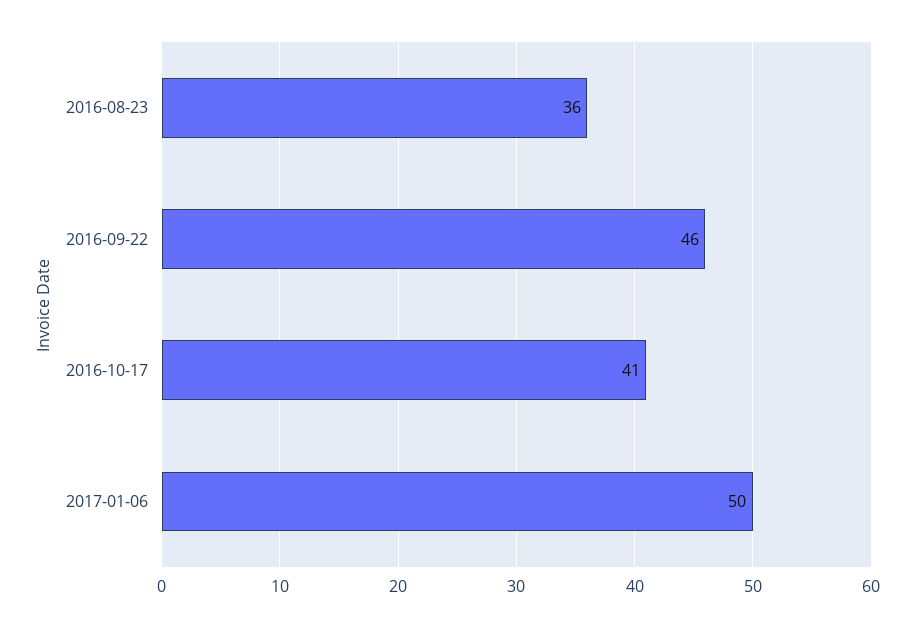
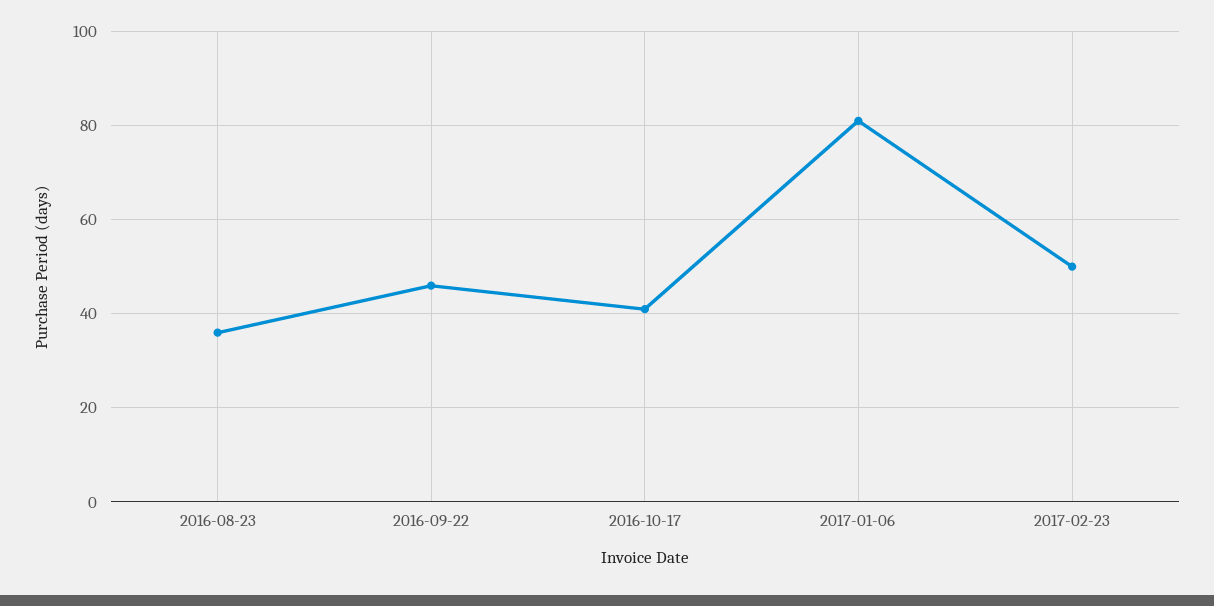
2017-01-06: 50 -> 80
2017-02-23: none -> 50

